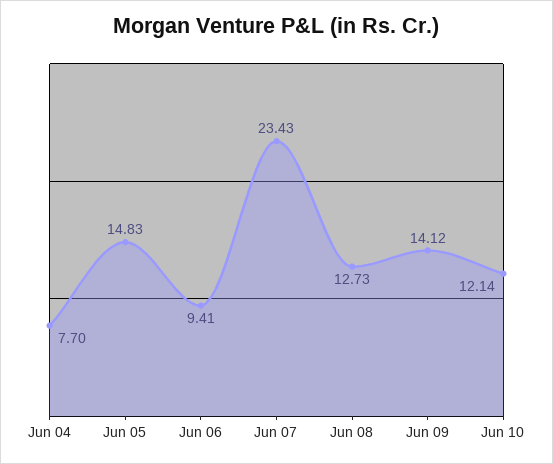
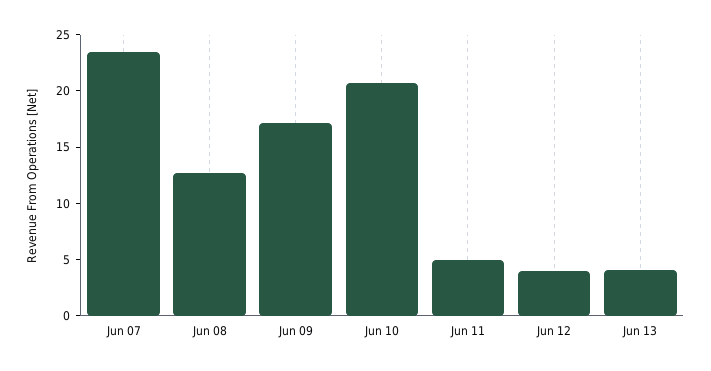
Jun 04: 7.7 -> none
Jun 05: 14.83 -> none
Jun 06: 9.41 -> none
Jun 09: 14.12 -> 17
Jun 10: 12.14 -> 21
Jun 11: none -> 5
Jun 12: none -> 4
Jun 13: none -> 4

